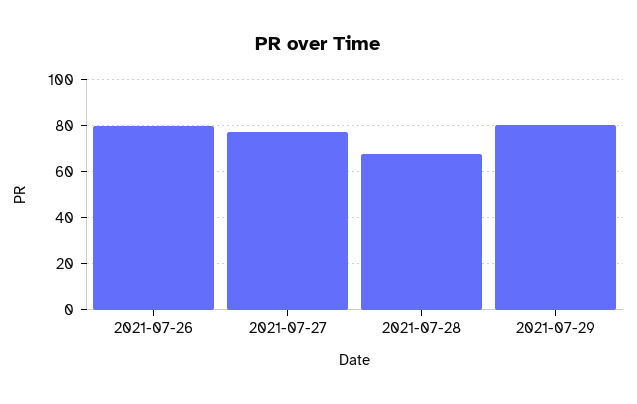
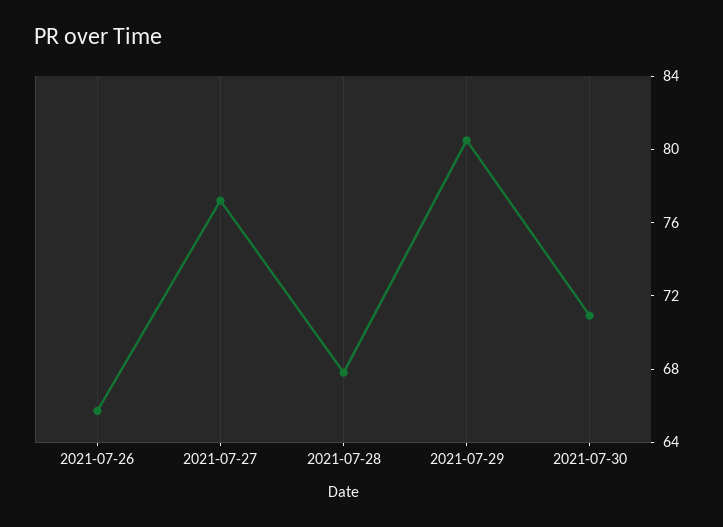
2021-07-26: 80 -> 66
2021-07-30: none -> 71

